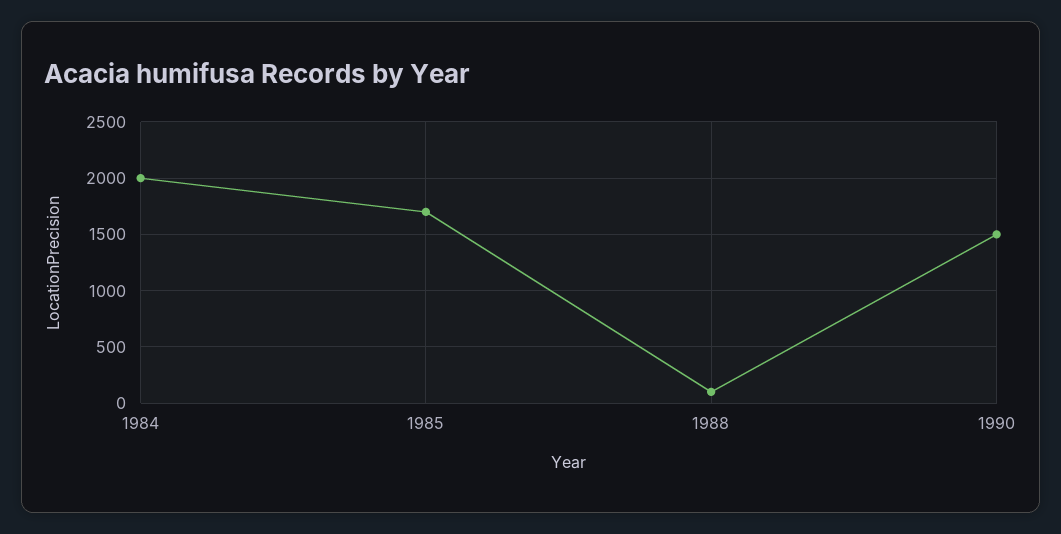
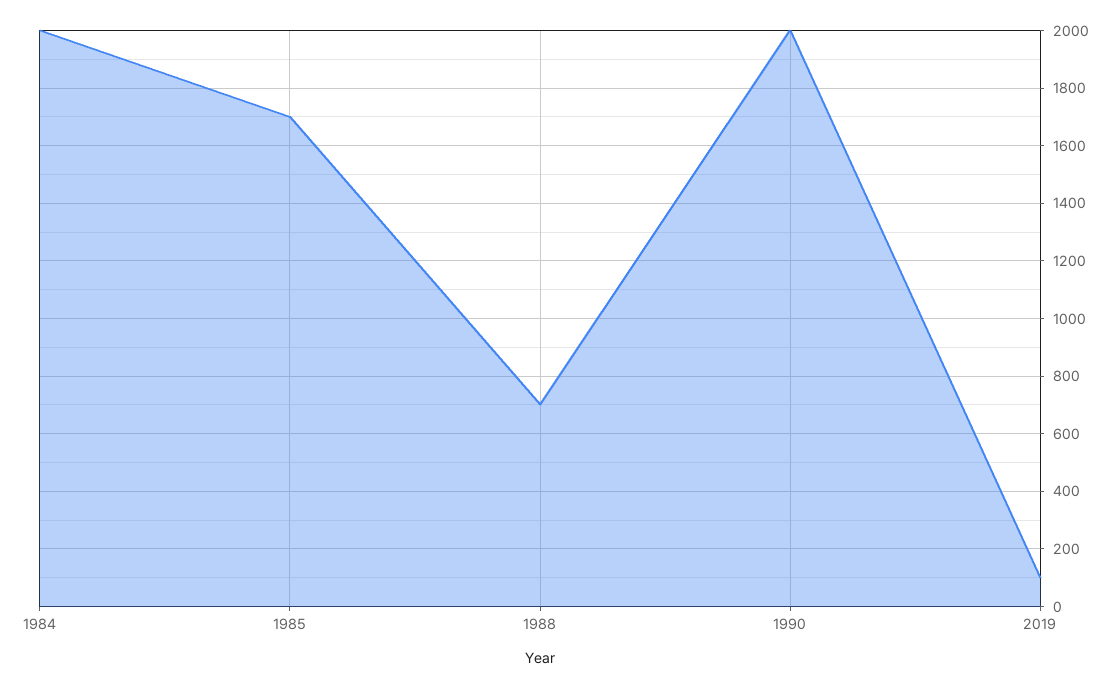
1988: 100 -> 700
1990: 1500 -> 2000
2019: none -> 100

